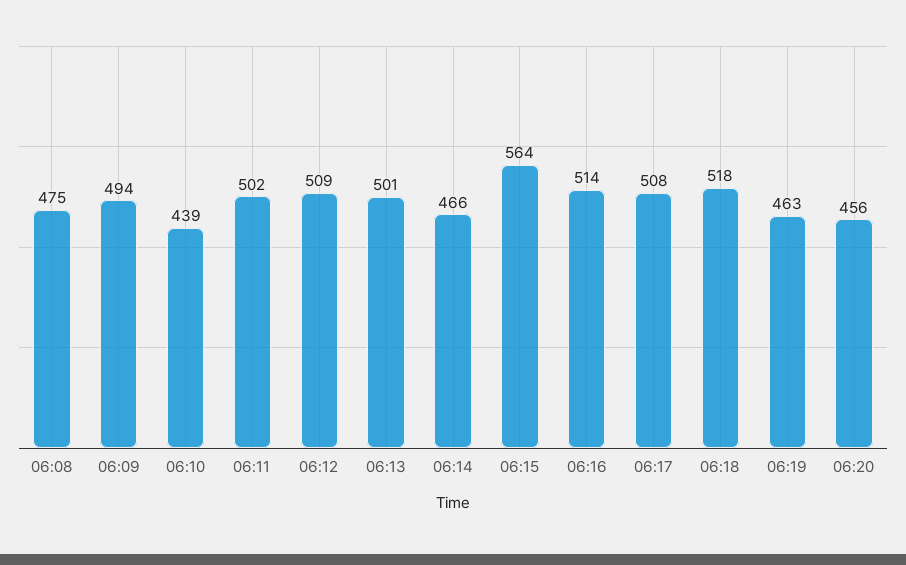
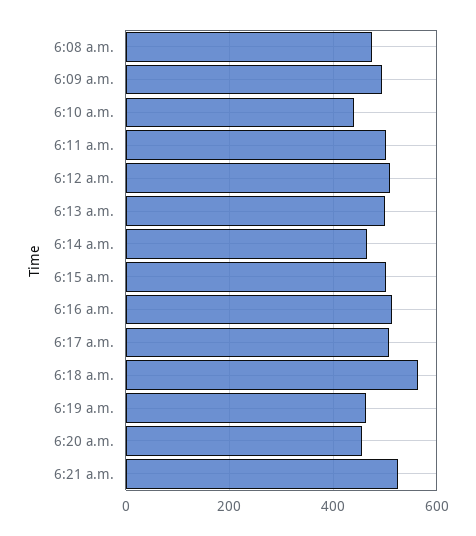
06:15: 564 -> 500
06:18: 518 -> 560
6:21 a.m.: none -> 520

